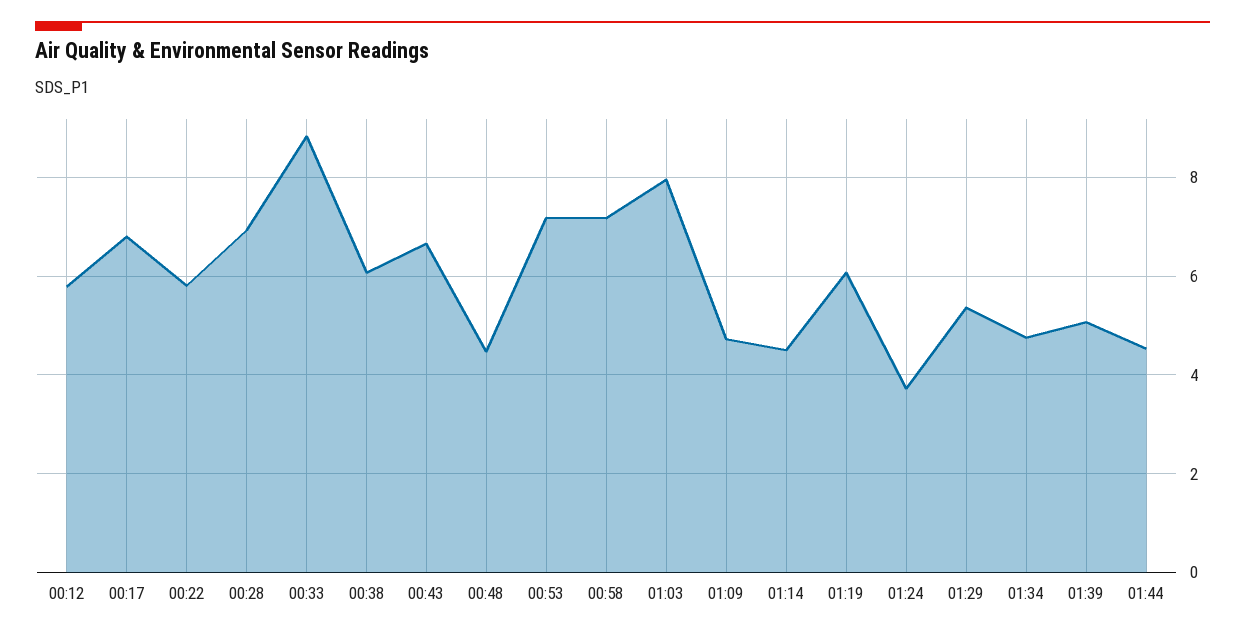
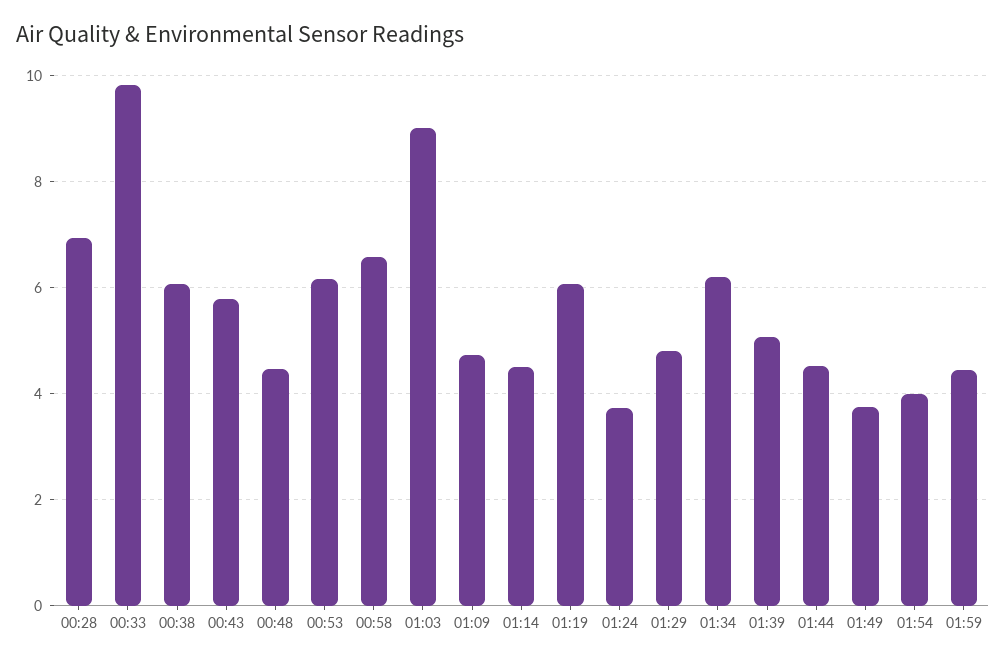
00:12: 5.8 -> none
00:17: 6.8 -> none
00:22: 5.8 -> none
00:33: 8.8 -> 9.8
00:43: 6.6 -> 5.8
00:53: 7.2 -> 6.2
00:58: 7.2 -> 6.6
01:03: 8 -> 9
01:29: 5.4 -> 4.8
01:34: 4.8 -> 6.2
01:49: none -> 3.8
01:54: none -> 4
01:59: none -> 4.4

